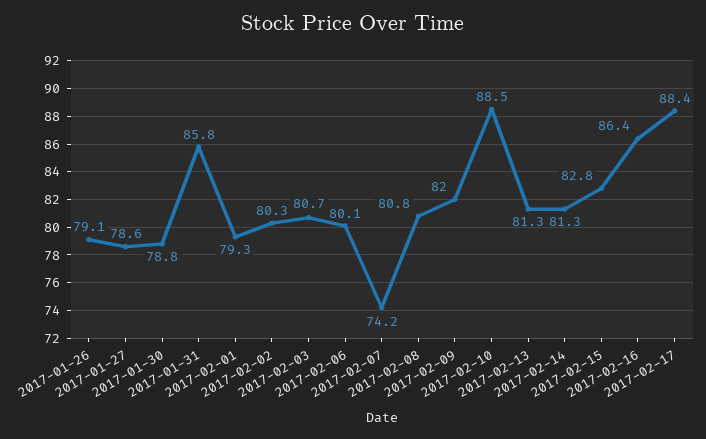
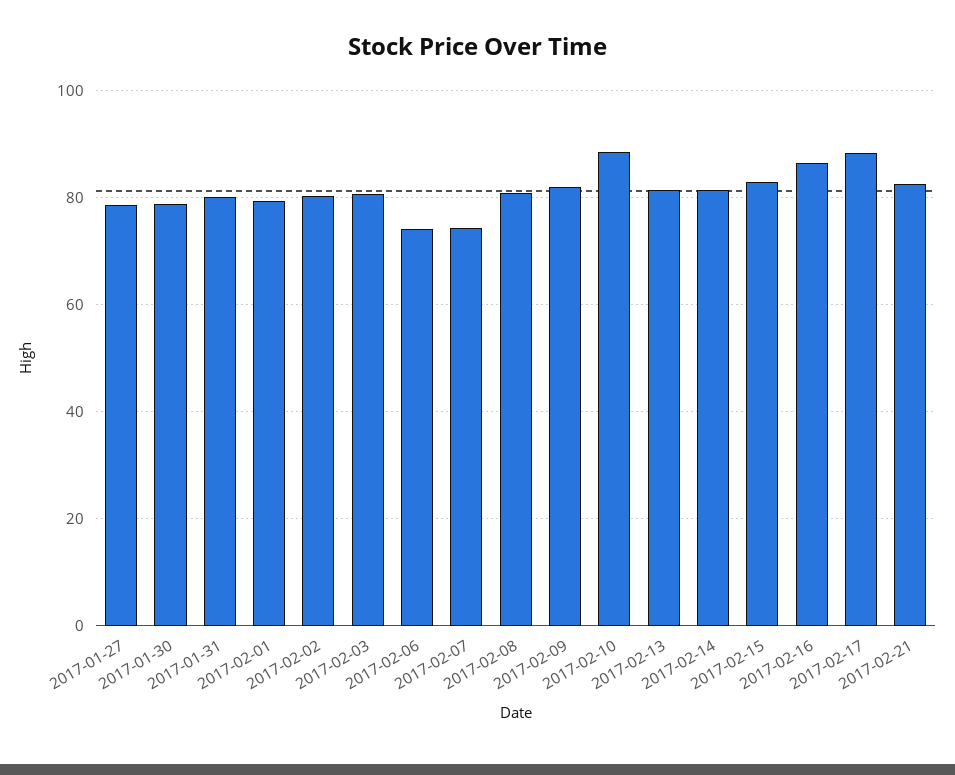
2017-01-26: 79.1 -> none
2017-01-31: 85.8 -> 80
2017-02-06: 80.1 -> 74
2017-02-21: none -> 82

